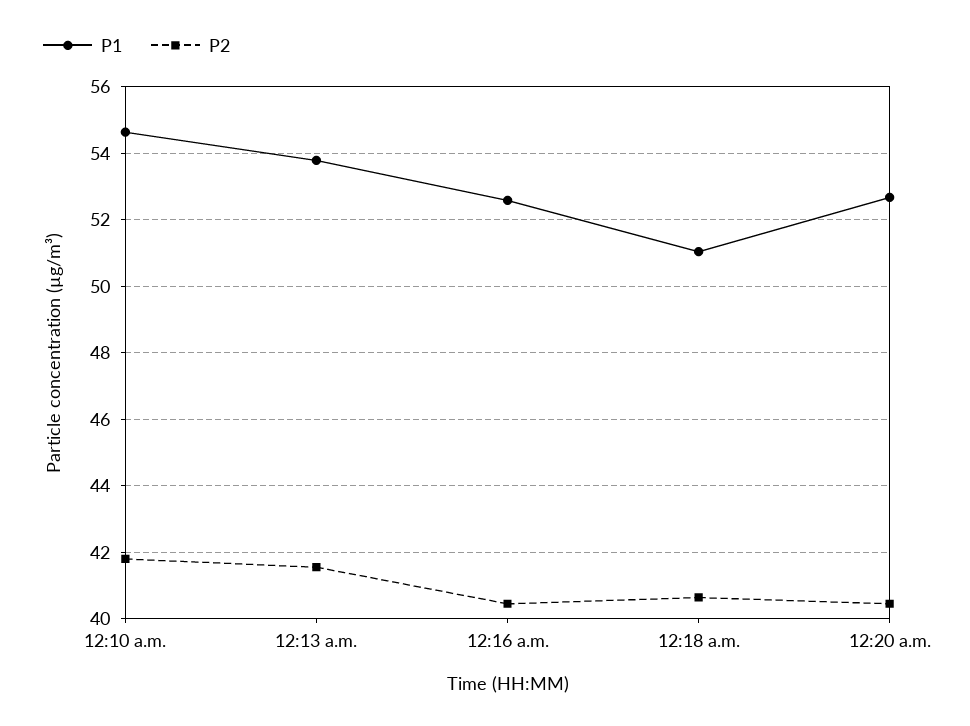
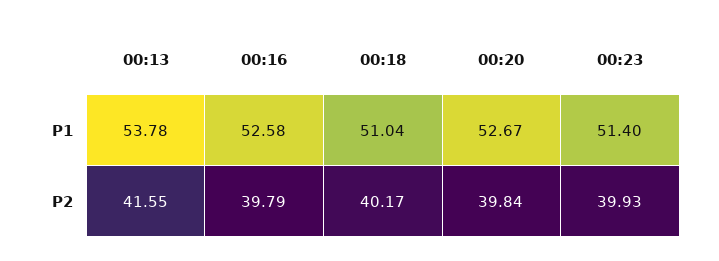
P1, 12:10 a.m.: 54.6 -> none
P2, 12:10 a.m.: 41.8 -> none
P2, 12:16 a.m.: 40.4 -> 39.79
P2, 12:18 a.m.: 40.6 -> 40.17
P2, 12:20 a.m.: 40.4 -> 39.84
P1, 00:23: none -> 51.4
P2, 00:23: none -> 39.93

